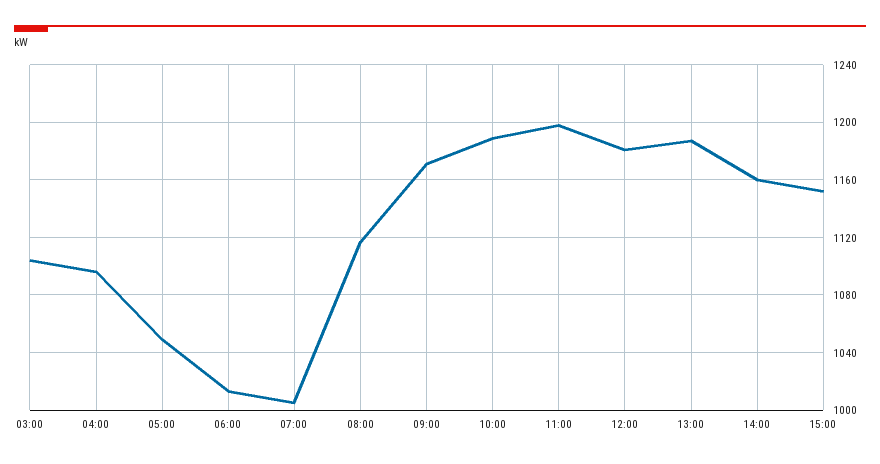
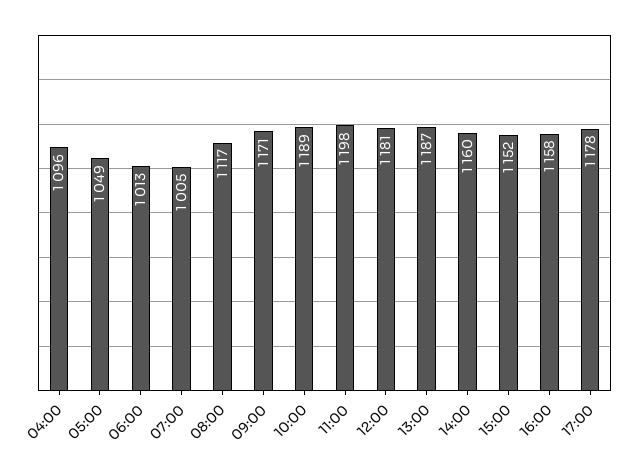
03:00: 1105 -> none
16:00: none -> 1158
17:00: none -> 1178

